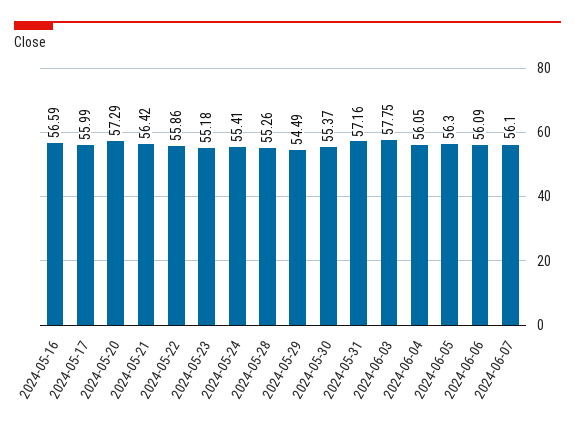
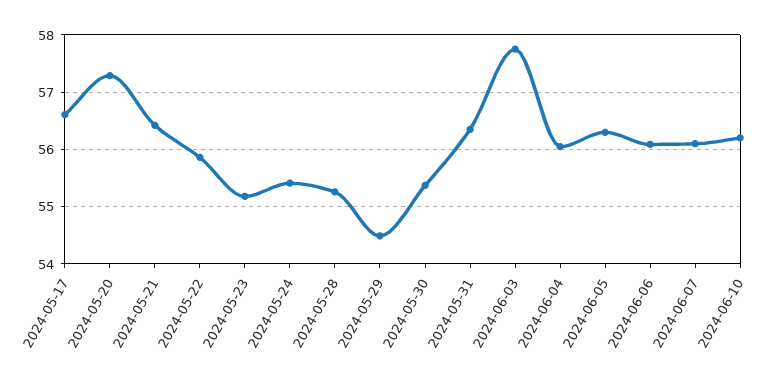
2024-05-16: 56.59 -> none
2024-05-17: 55.99 -> 56.6
2024-05-31: 57.16 -> 56.4
2024-06-10: none -> 56.2

